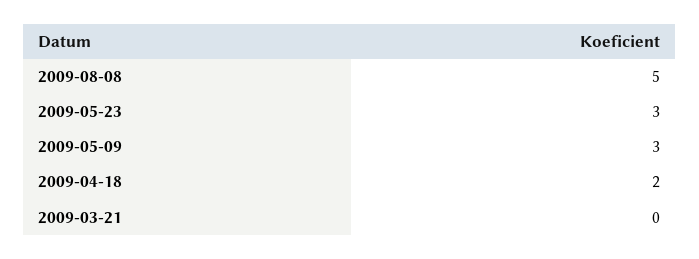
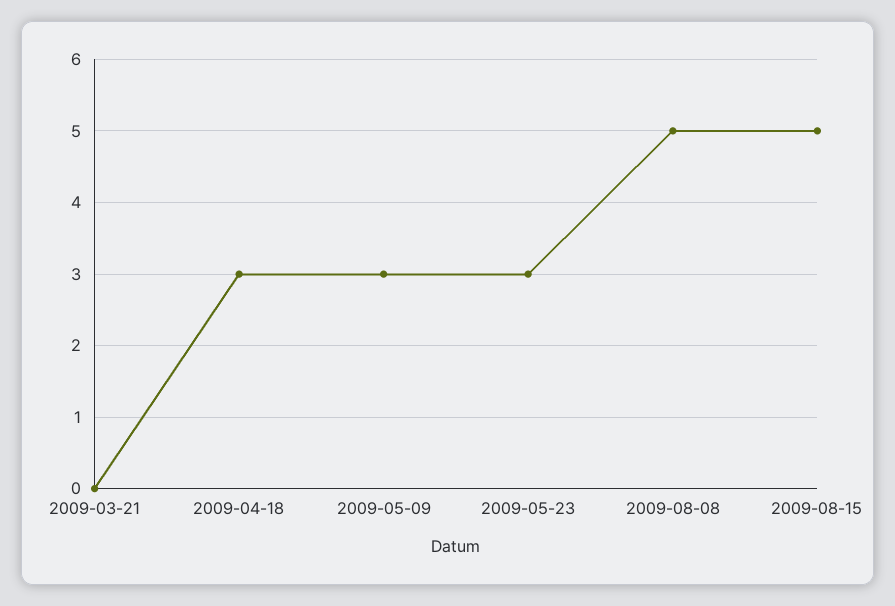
2009-04-18: 2 -> 3
2009-08-15: none -> 5

